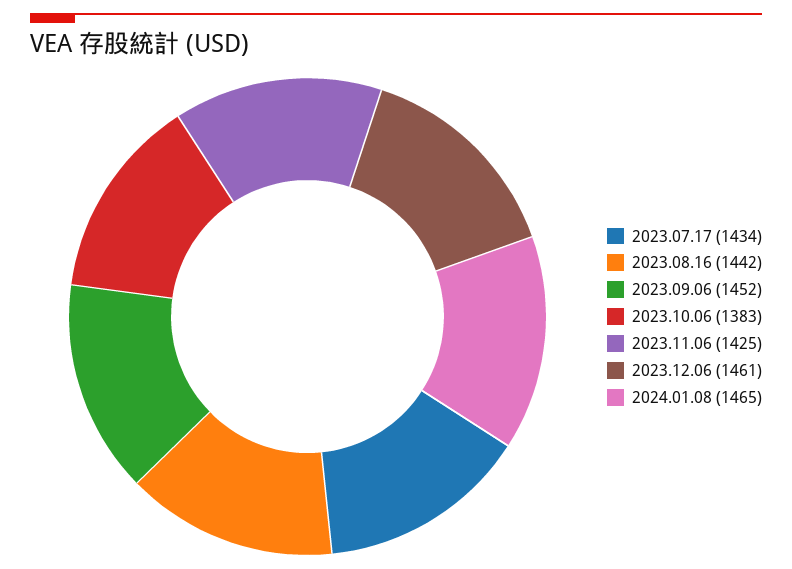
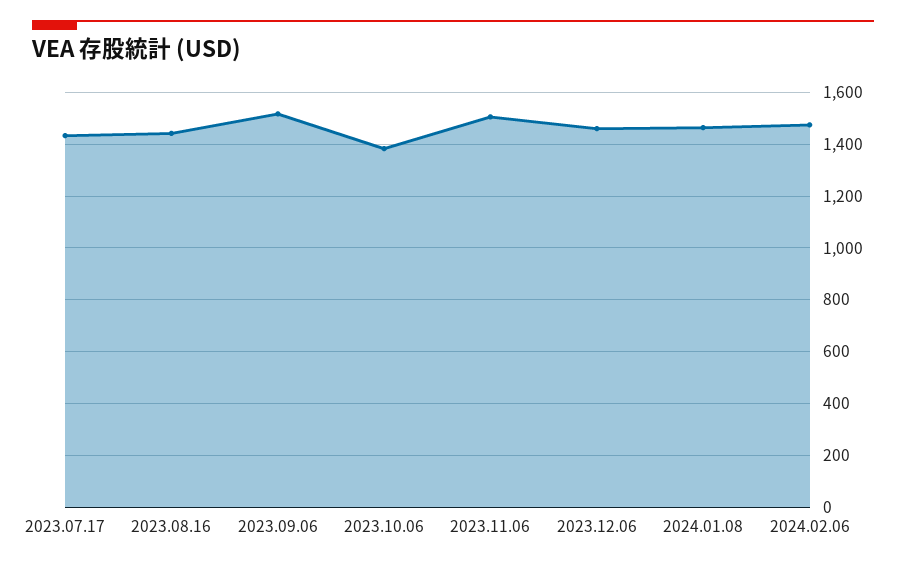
2023.09.06: 1452 -> 1525
2023.11.06: 1425 -> 1500
2024.02.06: none -> 1475

